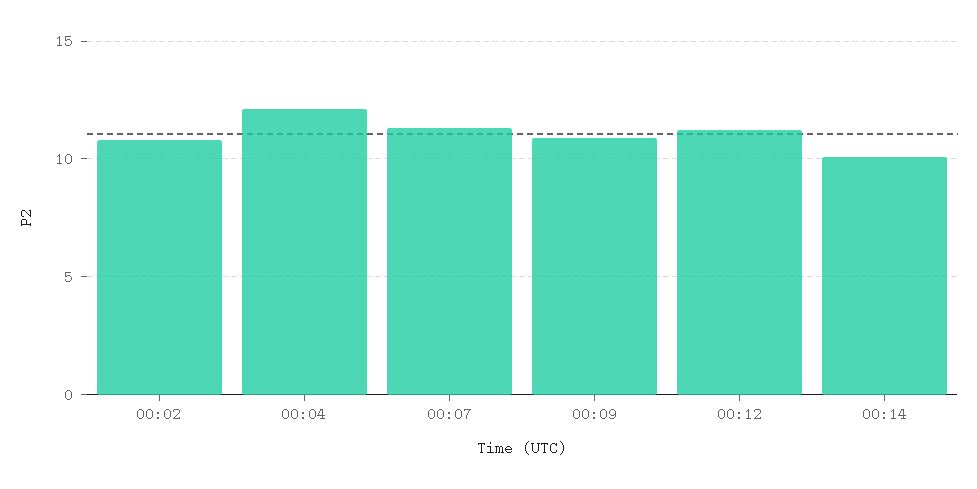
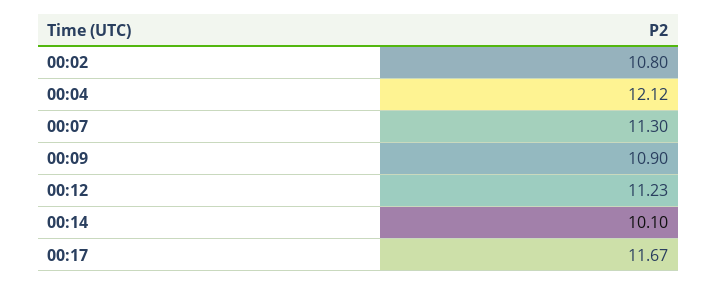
00:17: none -> 11.67

